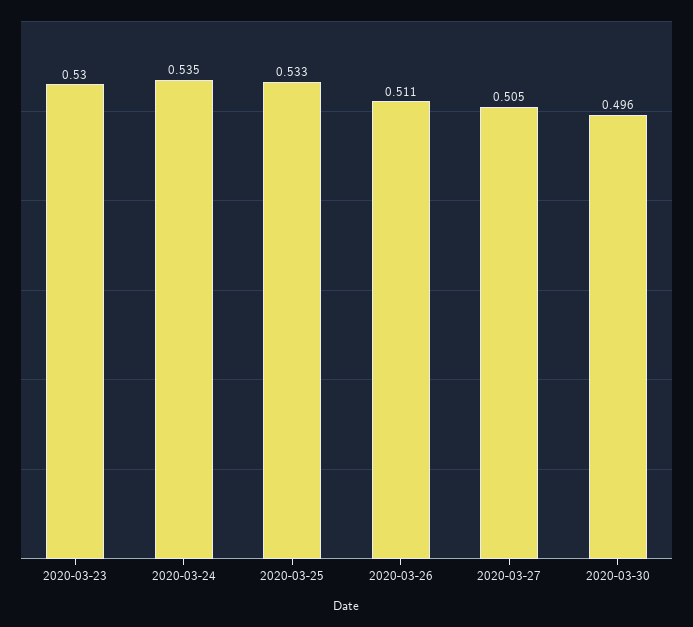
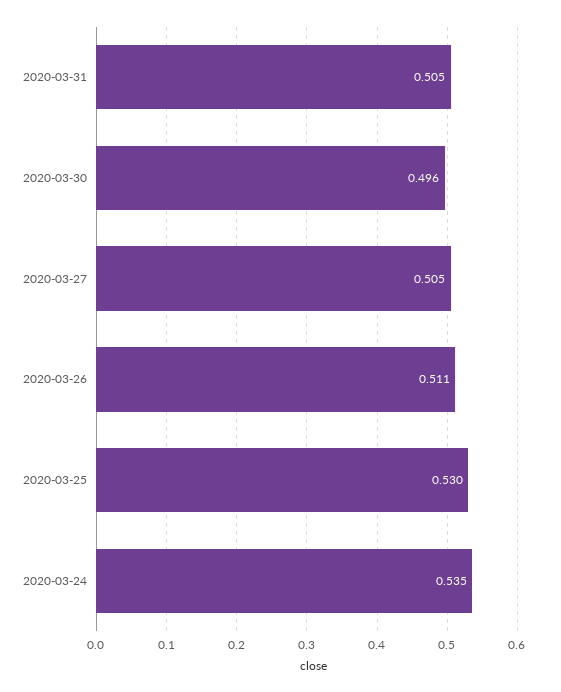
2020-03-23: 0.53 -> none
2020-03-25: 0.533 -> 0.53
2020-03-31: none -> 0.505

